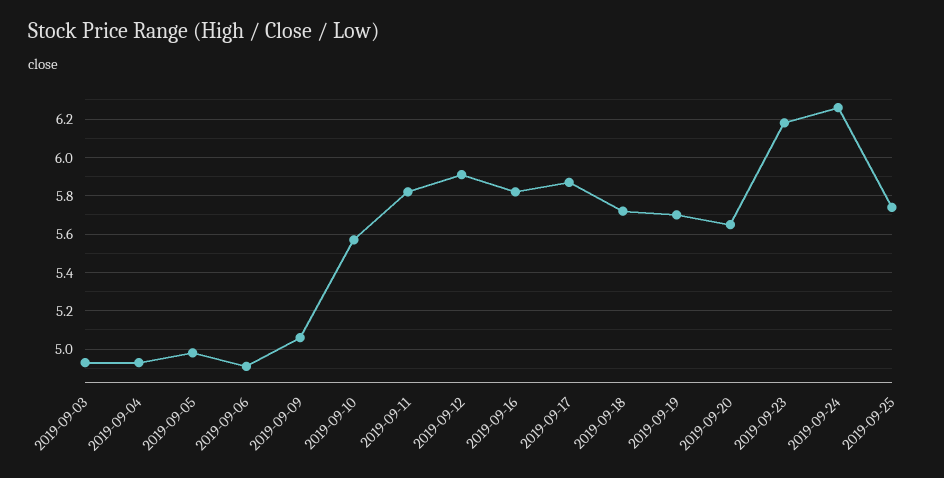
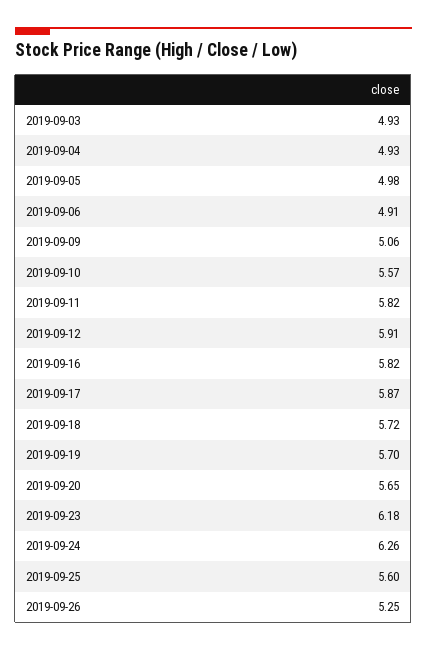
2019-09-25: 5.75 -> 5.6
2019-09-26: none -> 5.25

